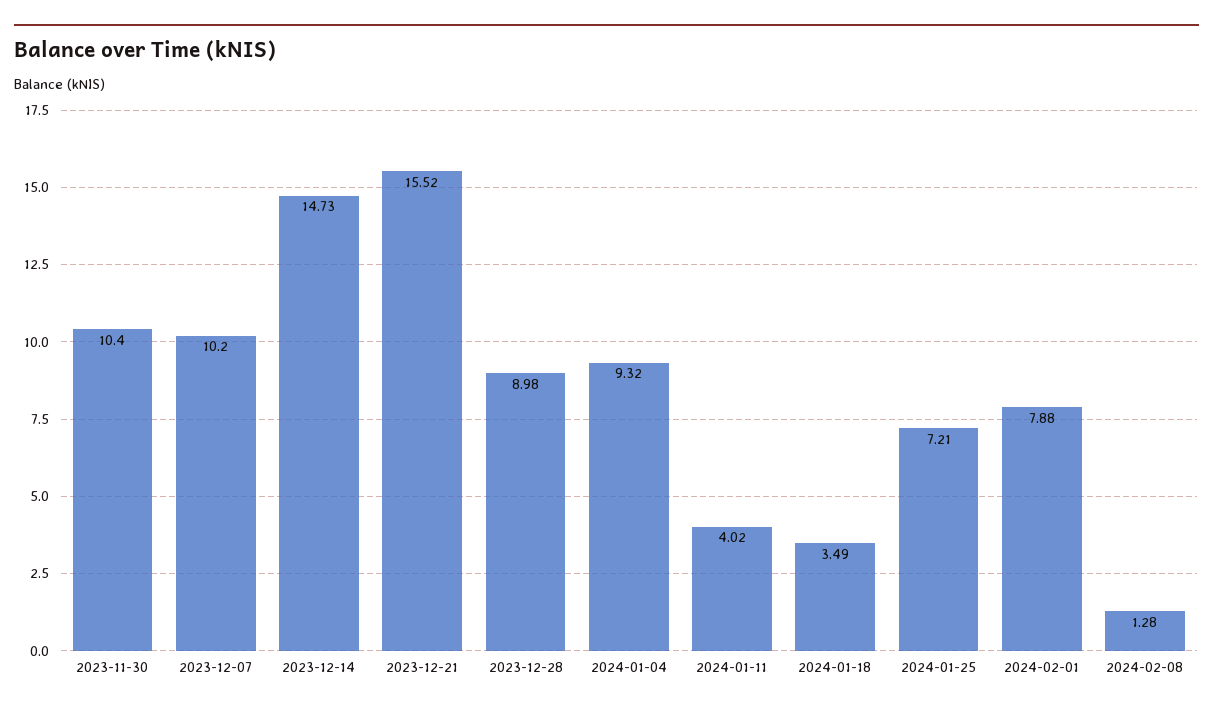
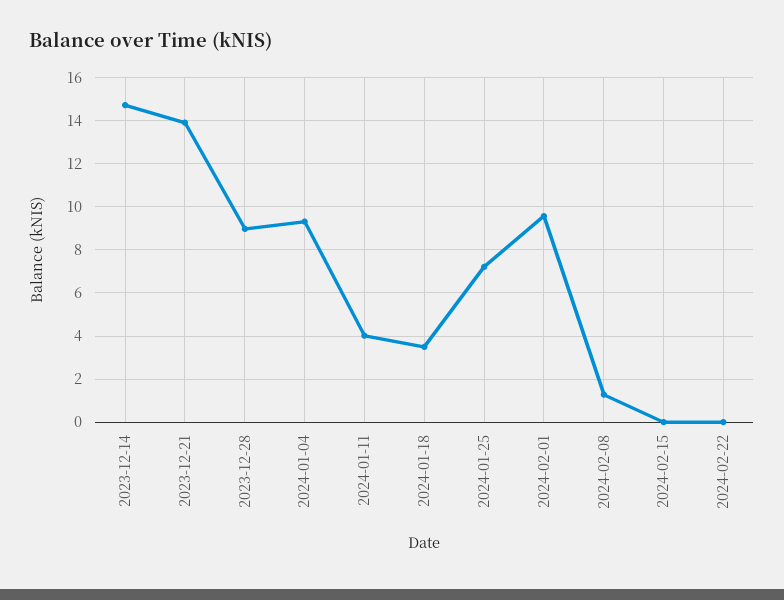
2023-11-30: 10.4 -> none
2023-12-07: 10.2 -> none
2023-12-21: 15.52 -> 14
2024-02-01: 7.88 -> 9.5
2024-02-15: none -> 0
2024-02-22: none -> 0

